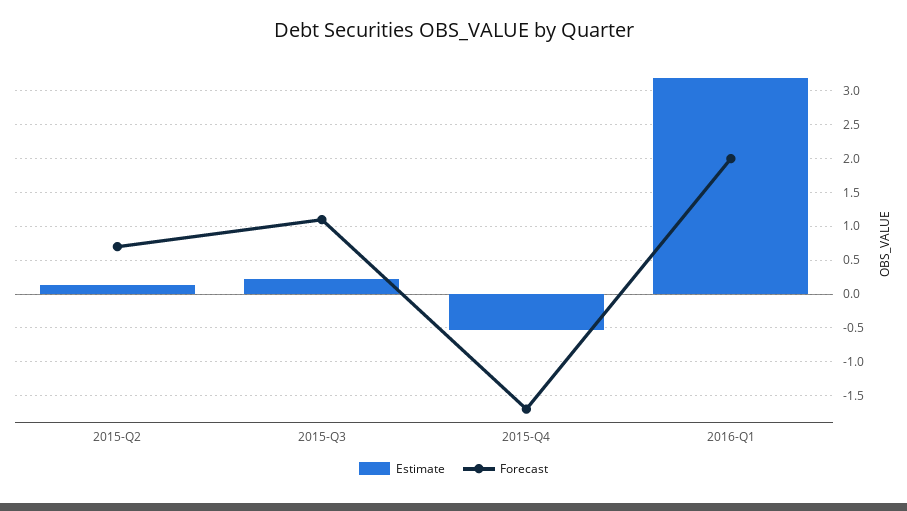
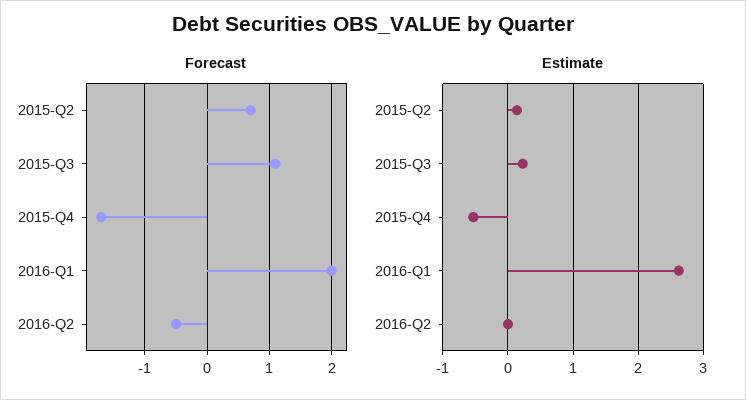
Estimate, 2016-Q1: 3.2 -> 2.6
Forecast, 2016-Q2: none -> -0.5
Estimate, 2016-Q2: none -> 0

